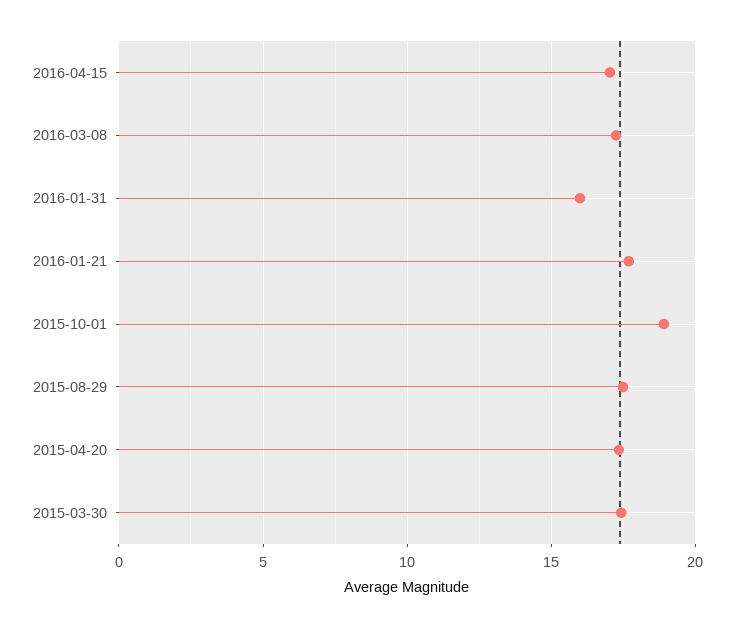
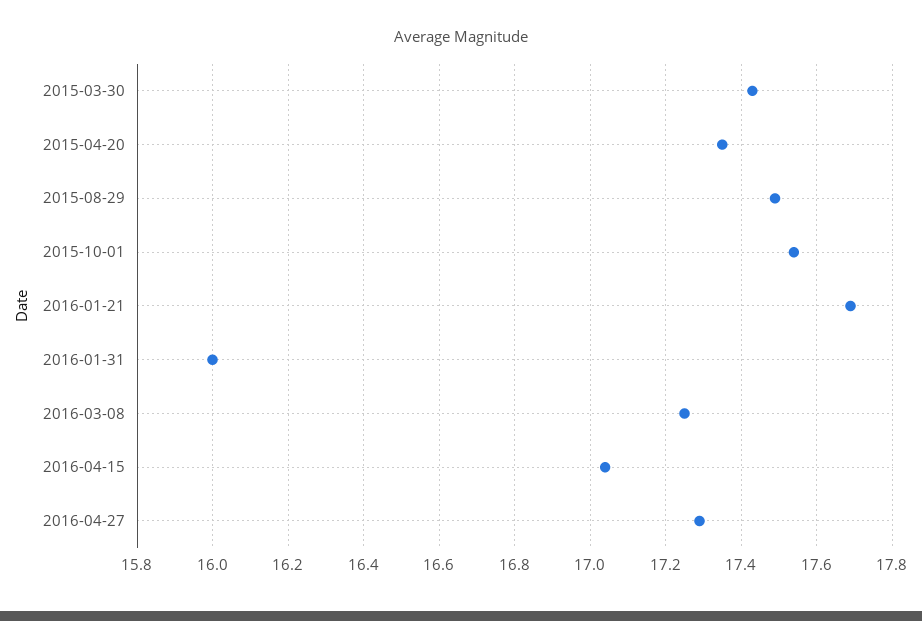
2015-10-01: 19 -> 17.55
2016-04-27: none -> 17.3

